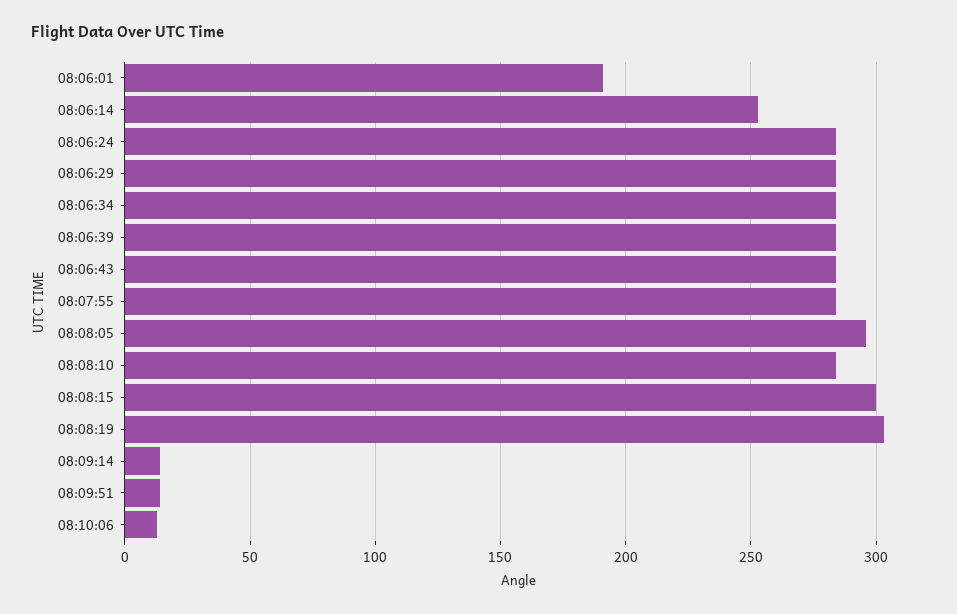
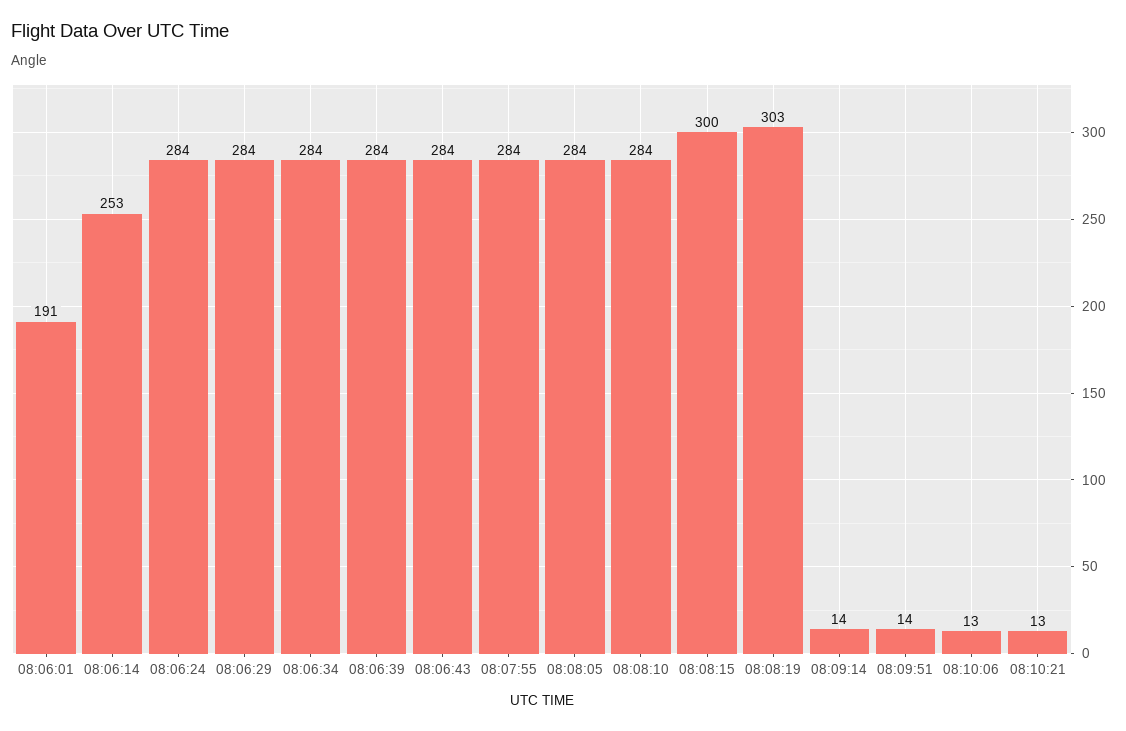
08:08:05: 295 -> 284
08:10:21: none -> 13

